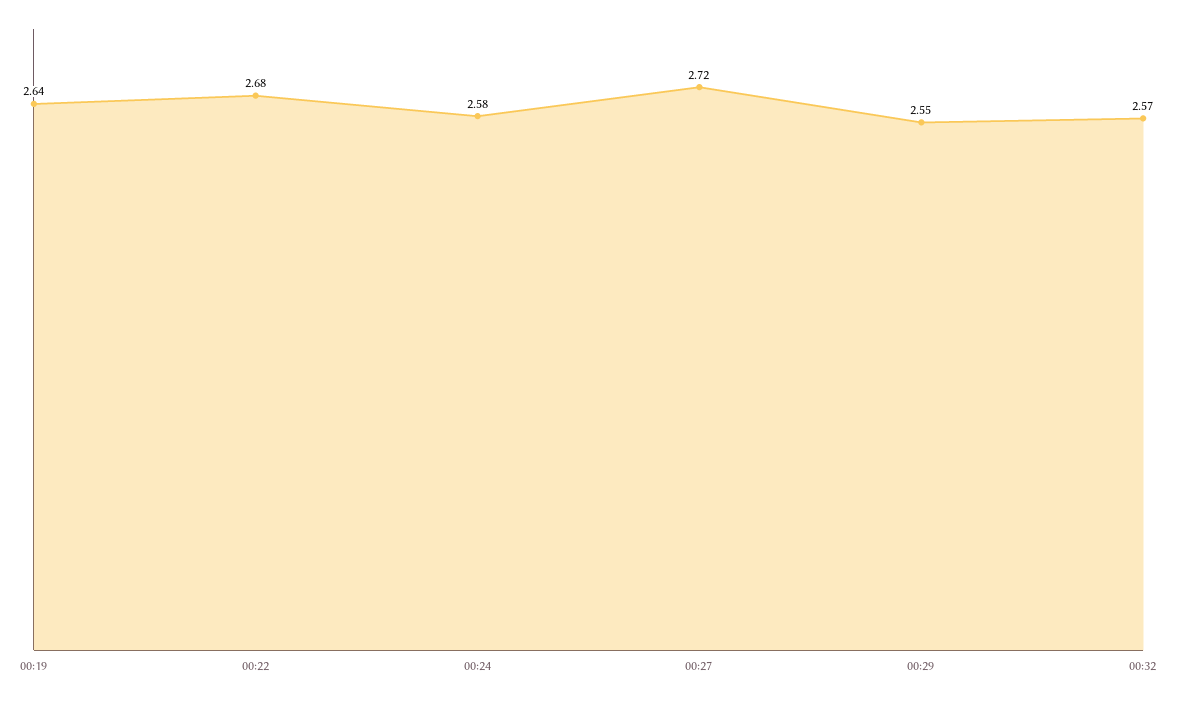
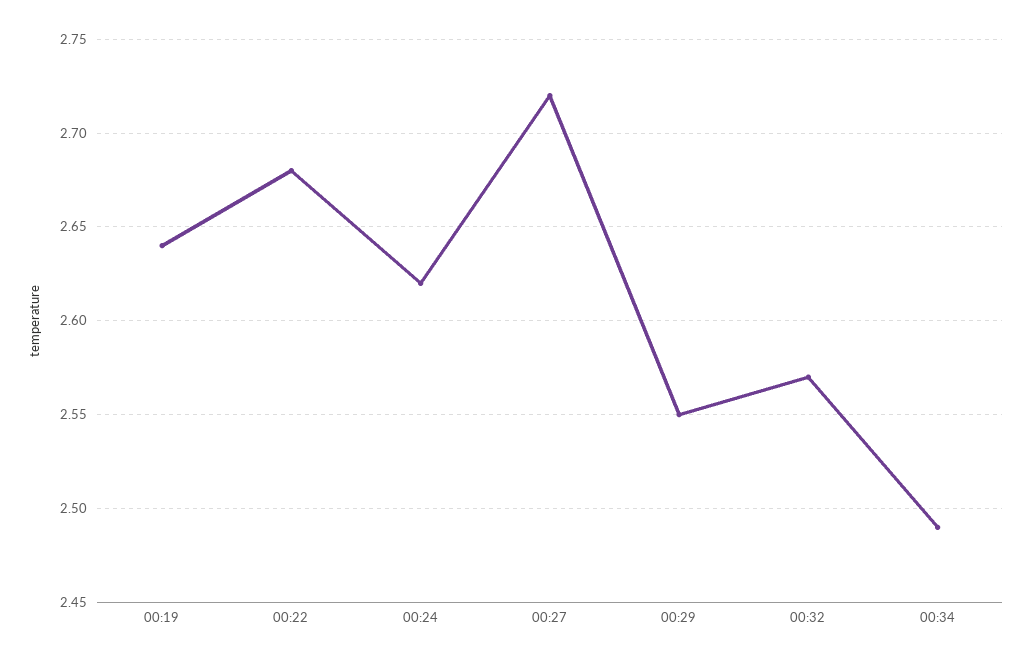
00:24: 2.58 -> 2.62
00:34: none -> 2.49

